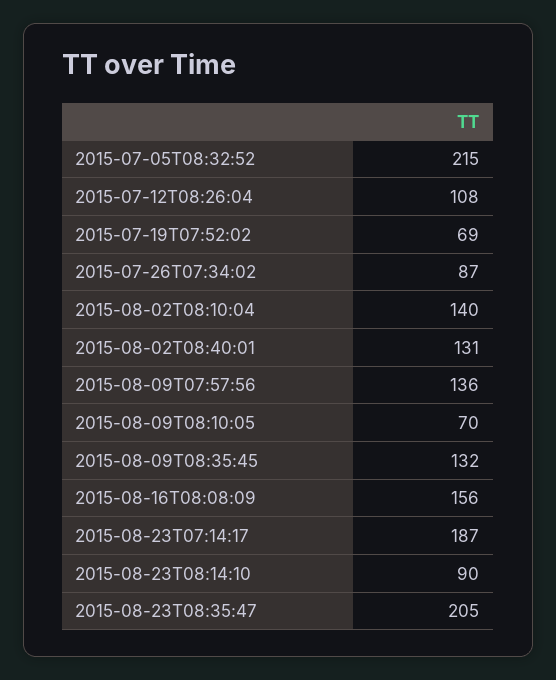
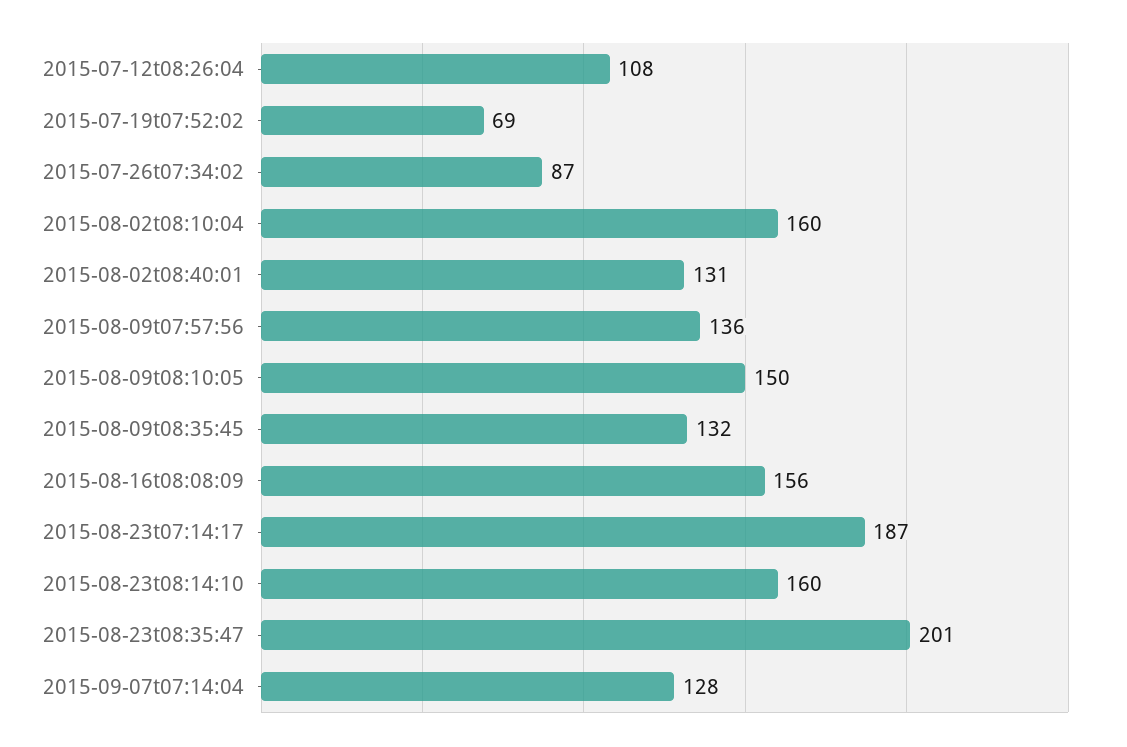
2015-07-05T08:32:52: 215 -> none
2015-08-02T08:10:04: 140 -> 160
2015-08-09T08:10:05: 70 -> 150
2015-08-23T08:14:10: 90 -> 160
2015-08-23T08:35:47: 205 -> 201
2015-09-07t07:14:04: none -> 128

